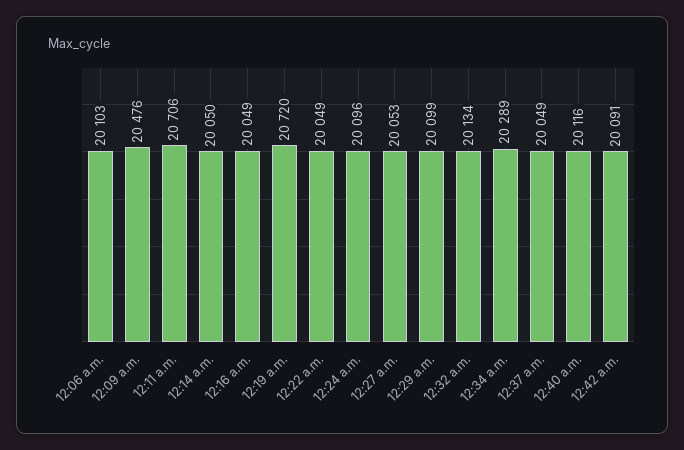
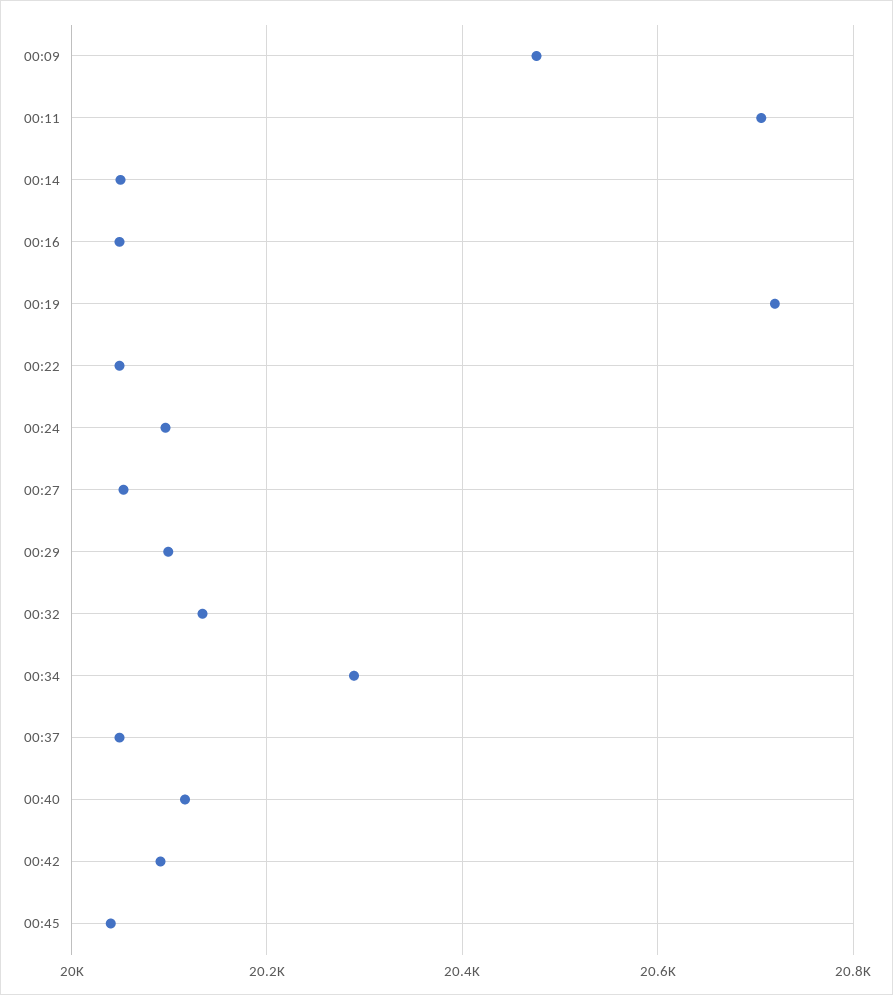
12:06 a.m.: 20103 -> none
00:45: none -> 20040

